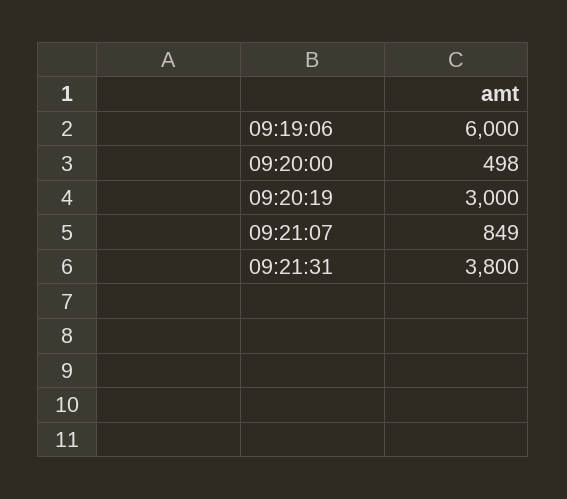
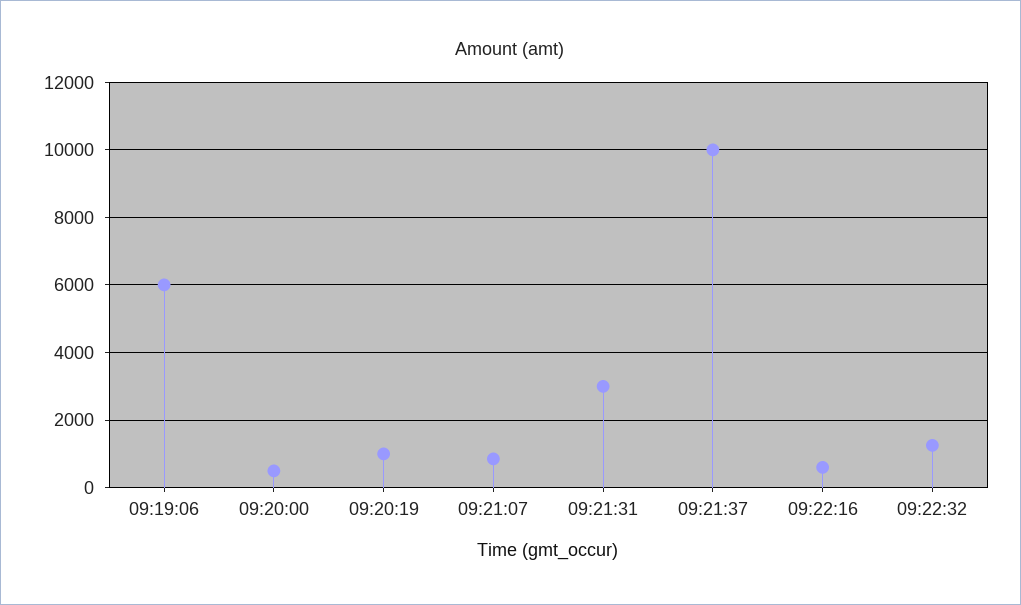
09:20:19: 3000 -> 1000
09:21:31: 3800 -> 3000
09:21:37: none -> 10000
09:22:16: none -> 600
09:22:32: none -> 1200

